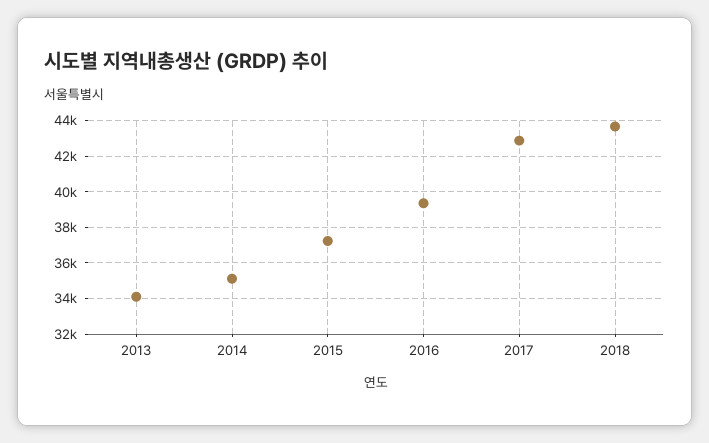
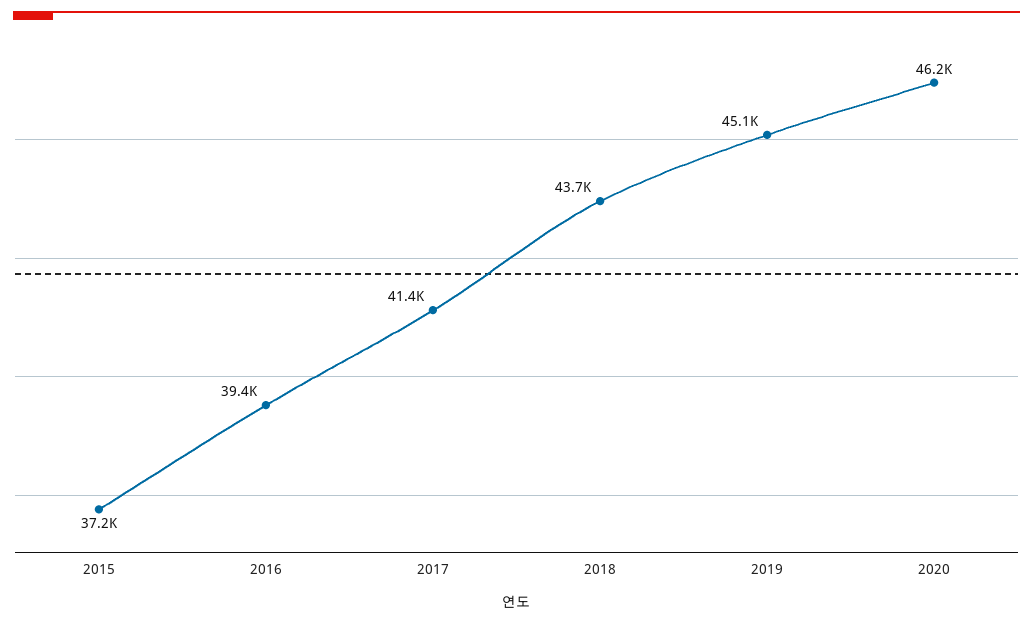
2013: 34000 -> none
2014: 35000 -> none
2017: 43000 -> 41400
2019: none -> 45100
2020: none -> 46200

